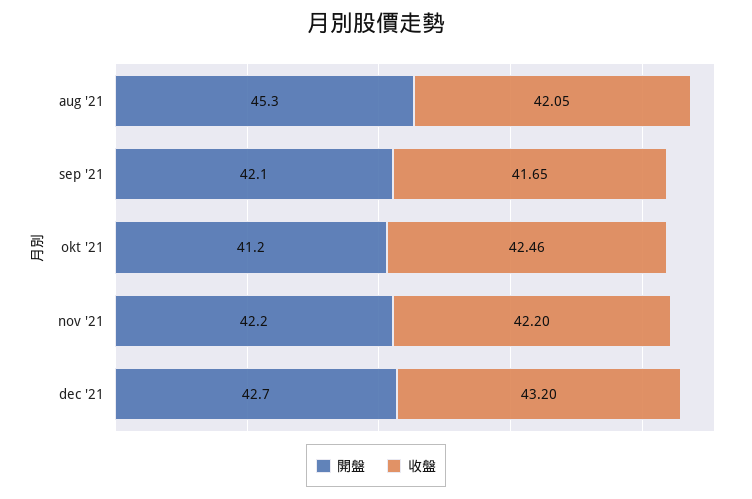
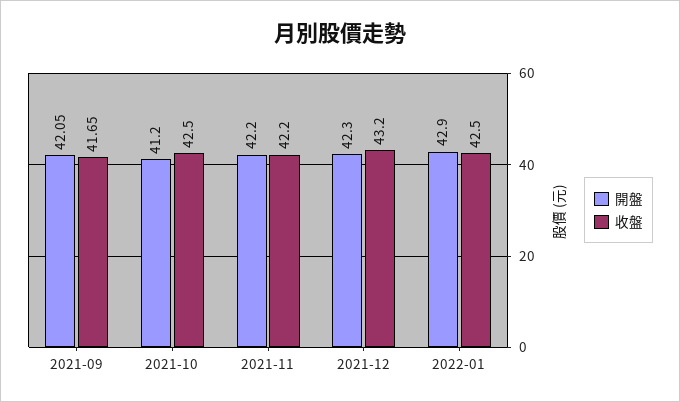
開盤, aug '21: 45.3 -> none
收盤, aug '21: 42.05 -> none
收盤, okt '21: 42.46 -> 42.5
開盤, dec '21: 42.7 -> 42.3
開盤, 2022-01: none -> 42.9
收盤, 2022-01: none -> 42.5

